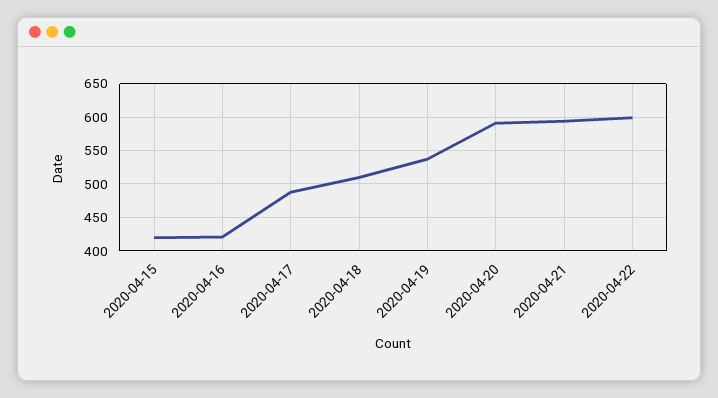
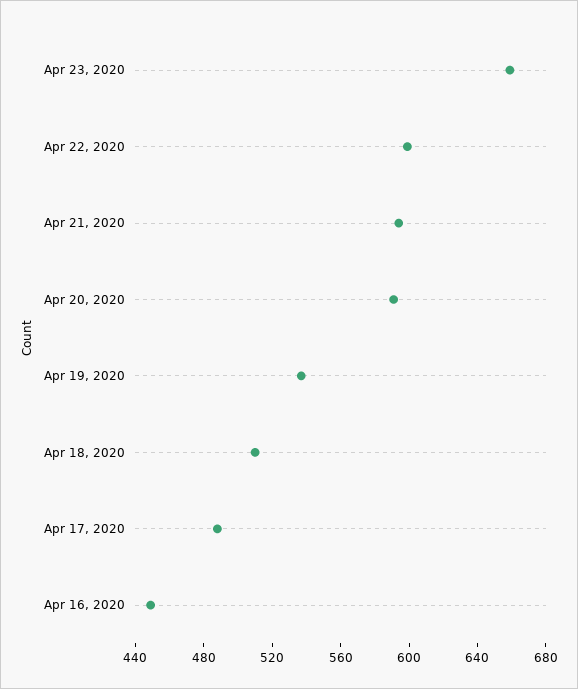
2020-04-15: 420 -> none
2020-04-16: 420 -> 450
Apr 23, 2020: none -> 660

